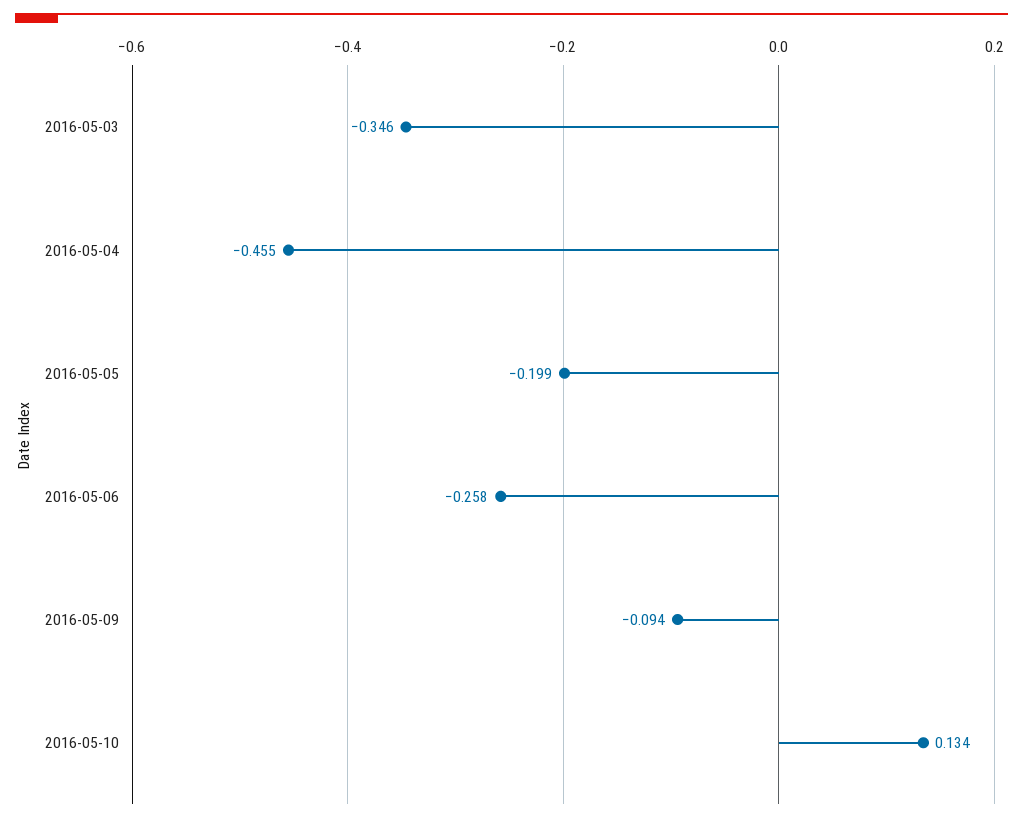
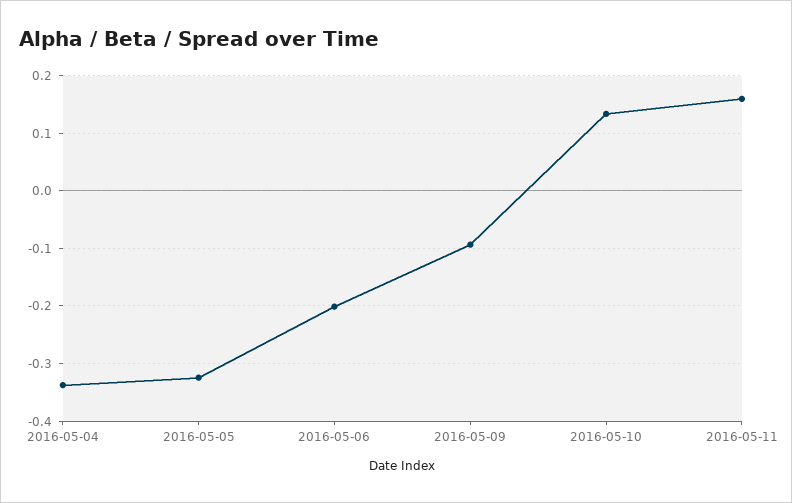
2016-05-03: -0.346 -> none
2016-05-04: -0.455 -> -0.34
2016-05-05: -0.199 -> -0.32
2016-05-06: -0.258 -> -0.2
2016-05-11: none -> 0.16

